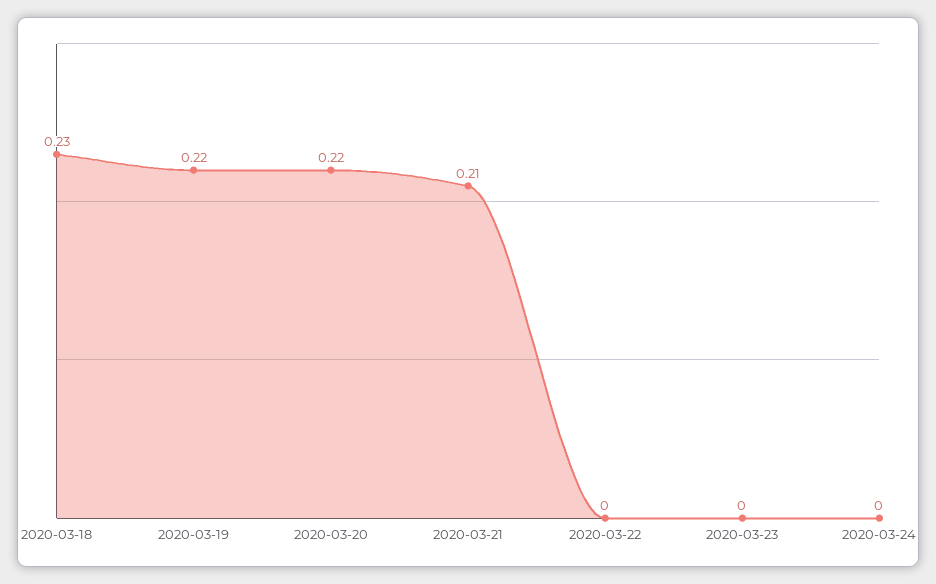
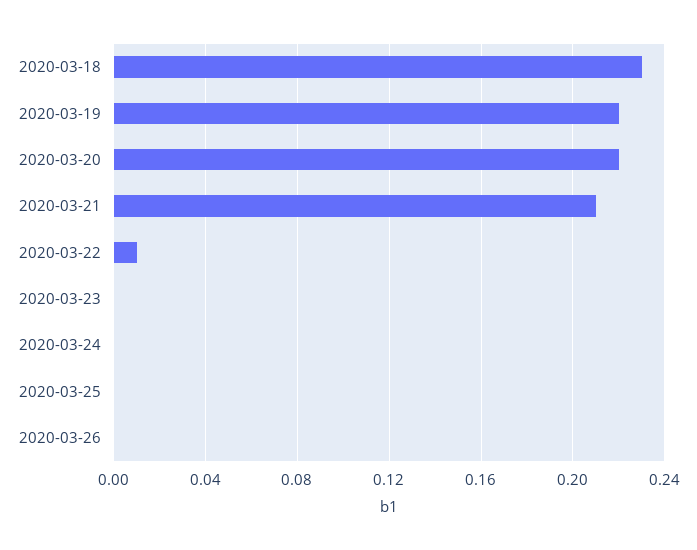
2020-03-22: 0 -> 0.01
2020-03-25: none -> 0
2020-03-26: none -> 0

